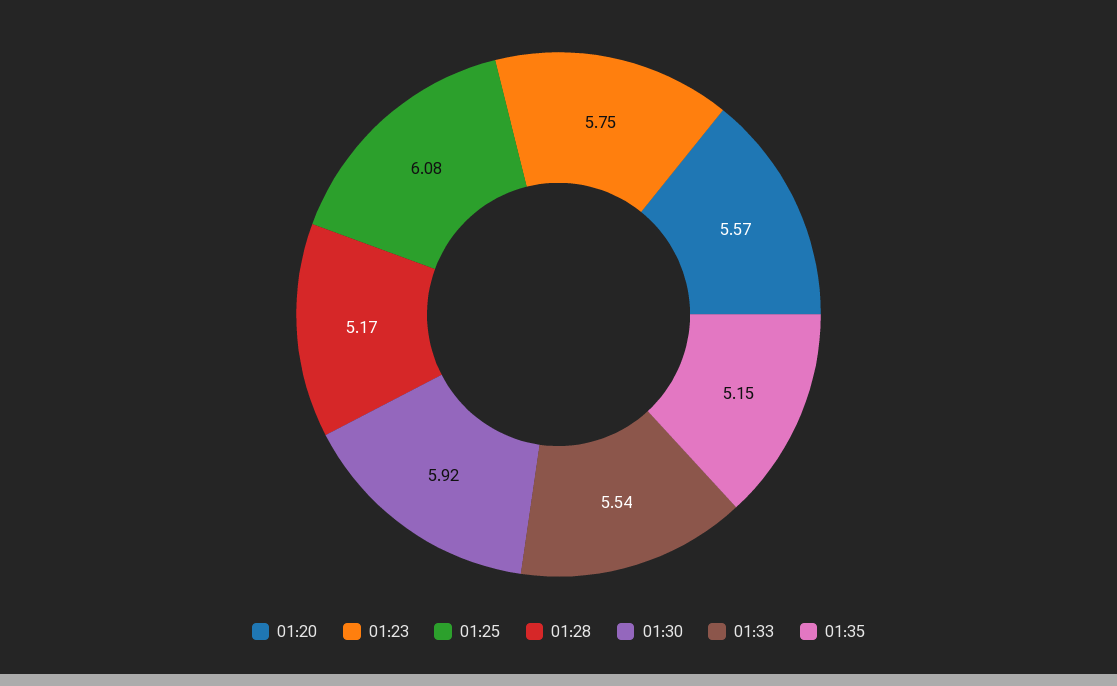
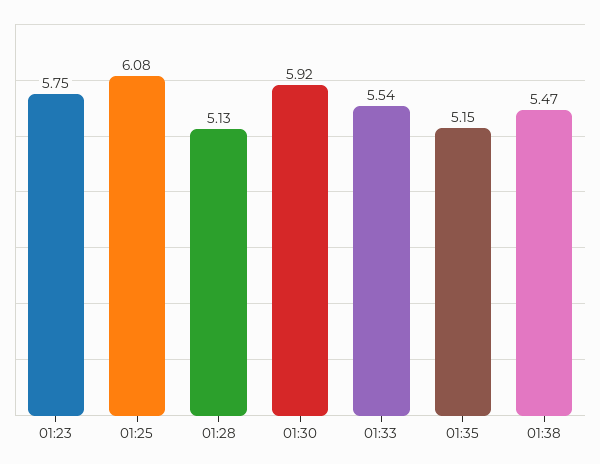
01:20: 5.57 -> none
01:28: 5.17 -> 5.13
01:38: none -> 5.47

